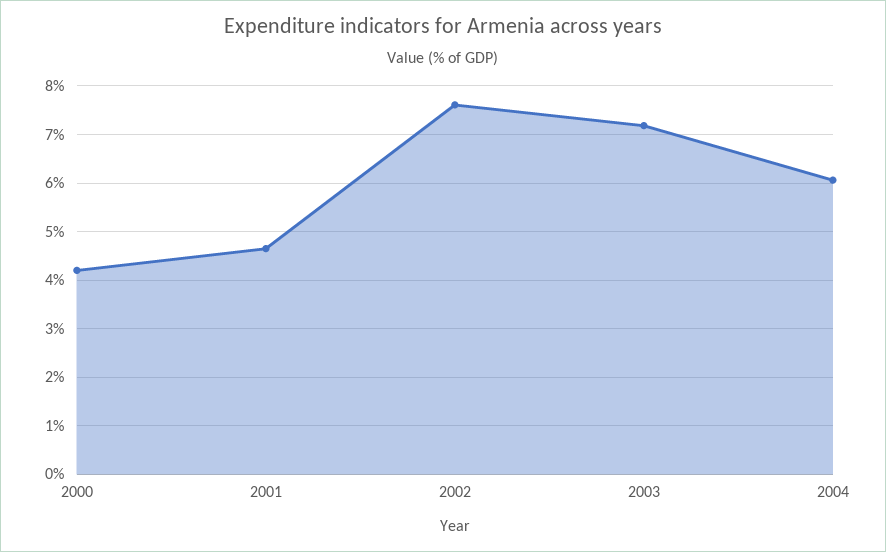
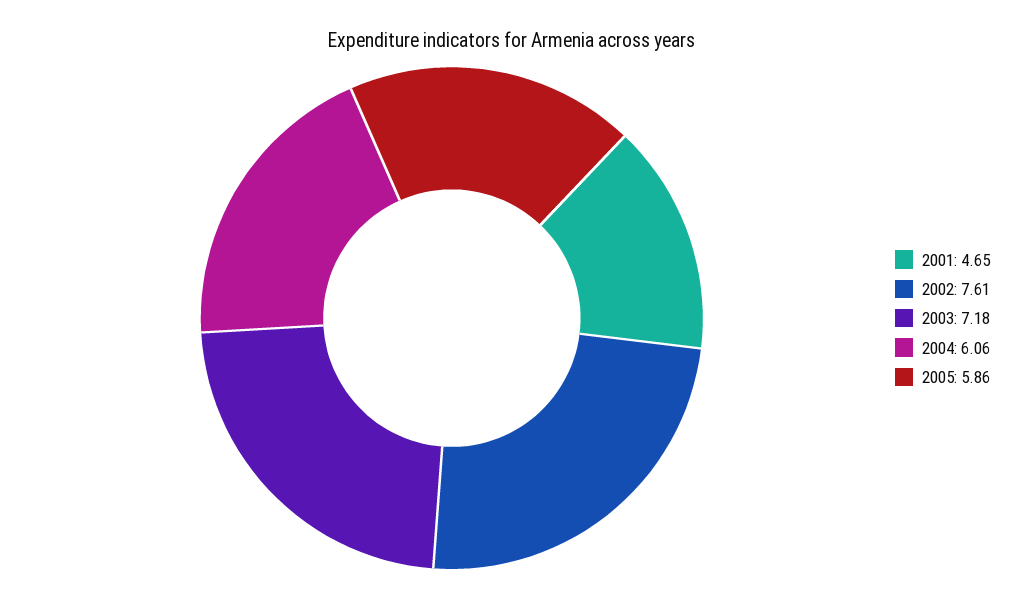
2000: 4.2 -> none
2005: none -> 5.86

